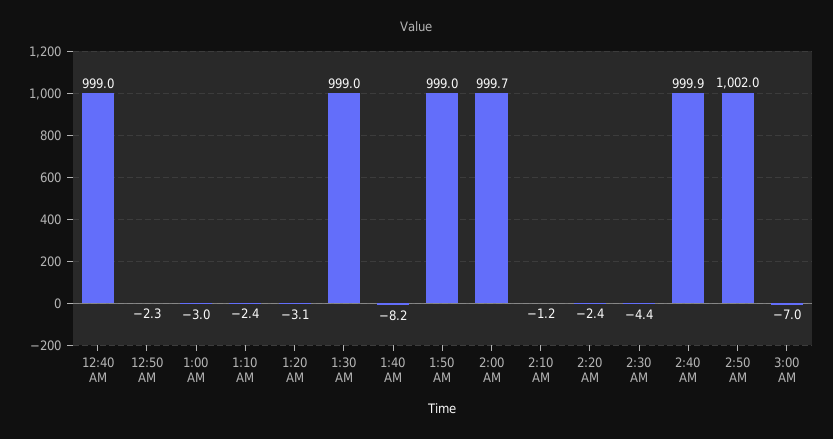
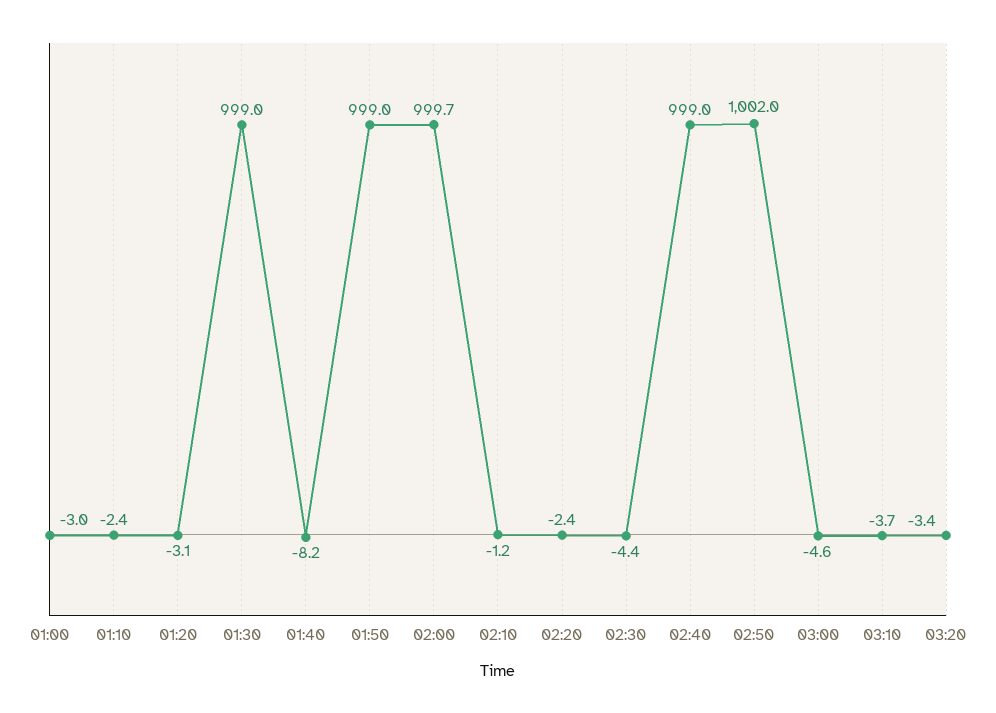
12:40 AM: 999 -> none
12:50 AM: -2.3 -> none
2:40 AM: 999.9 -> 999
3:00 AM: -7 -> -4.6
03:10: none -> -3.7
03:20: none -> -3.4

